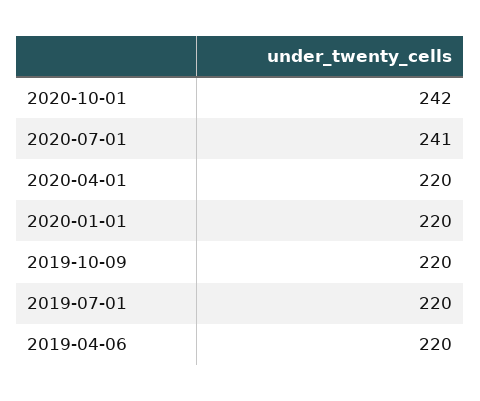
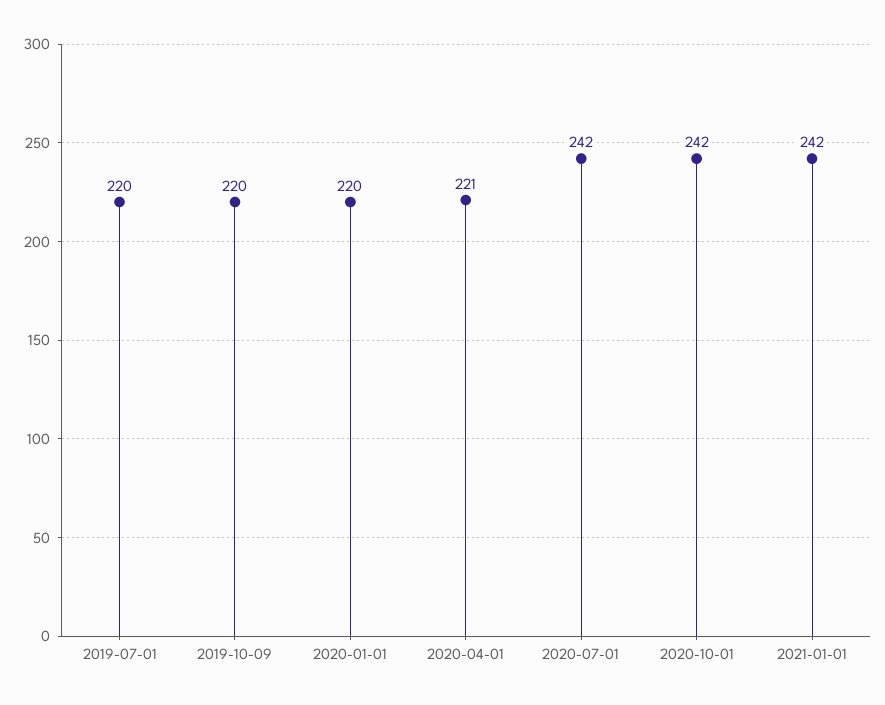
2020-07-01: 241 -> 242
2020-04-01: 220 -> 221
2019-04-06: 220 -> none
2021-01-01: none -> 242

